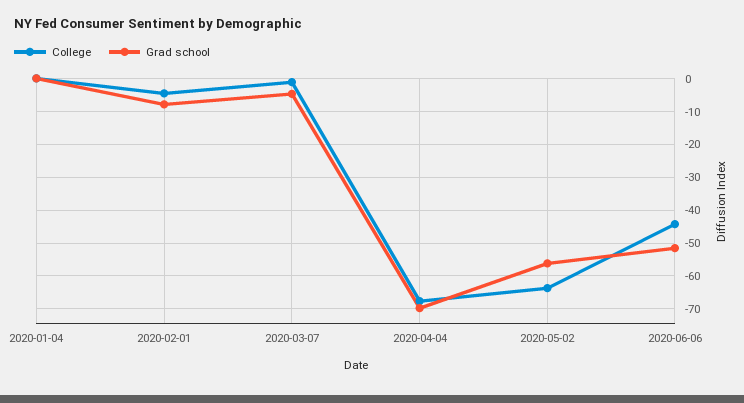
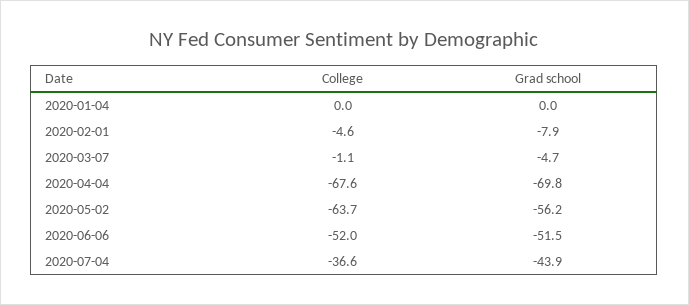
College, 2020-06-06: -44 -> -52
College, 2020-07-04: none -> -36.6
Grad school, 2020-07-04: none -> -43.9

